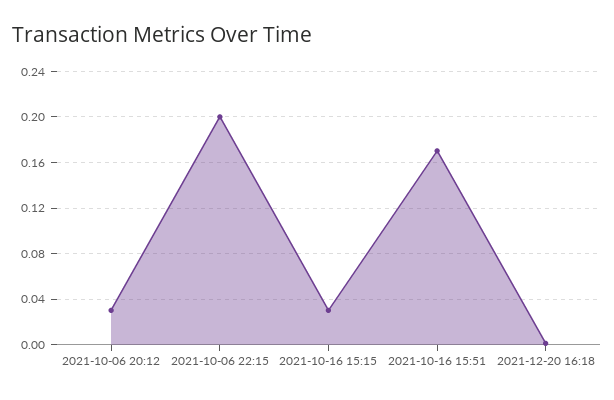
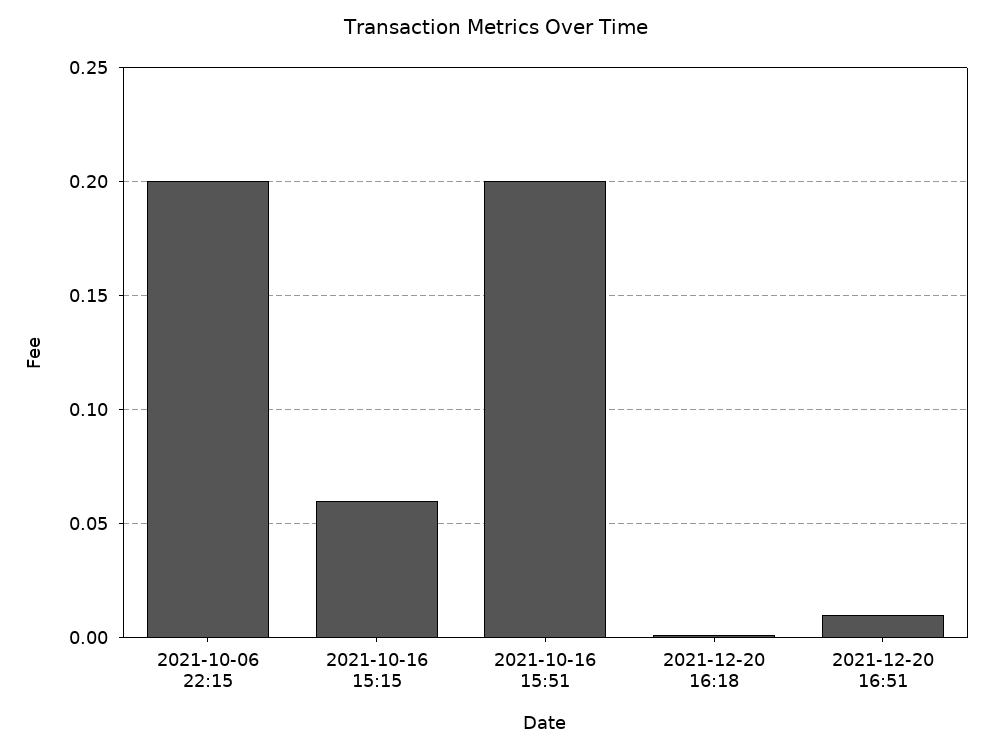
2021-10-06 20:12: 0.03 -> none
2021-10-16 15:15: 0.03 -> 0.06
2021-10-16 15:51: 0.17 -> 0.2
2021-12-20 16:51: none -> 0.01

